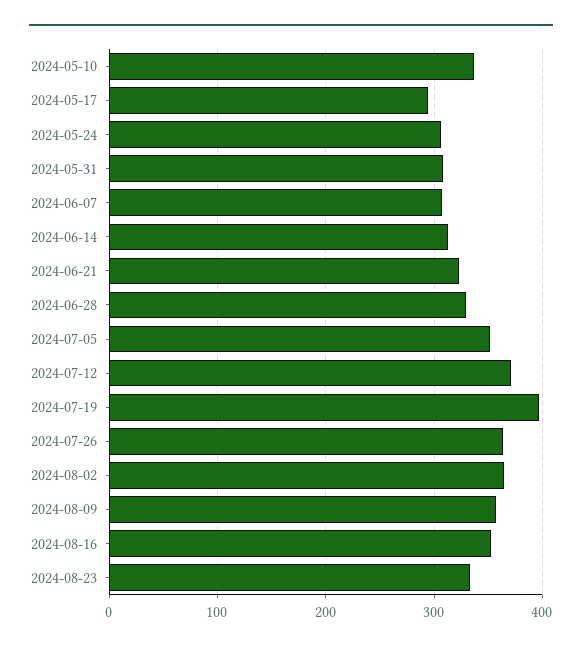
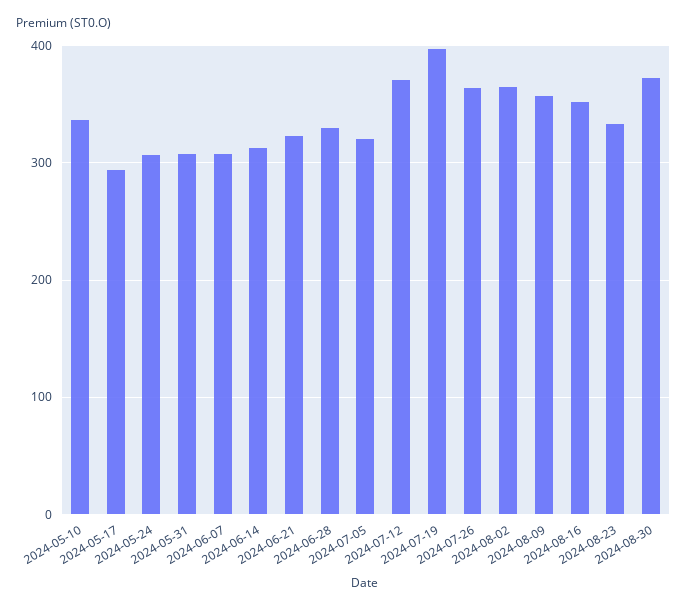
2024-07-05: 350 -> 320
2024-08-30: none -> 370

